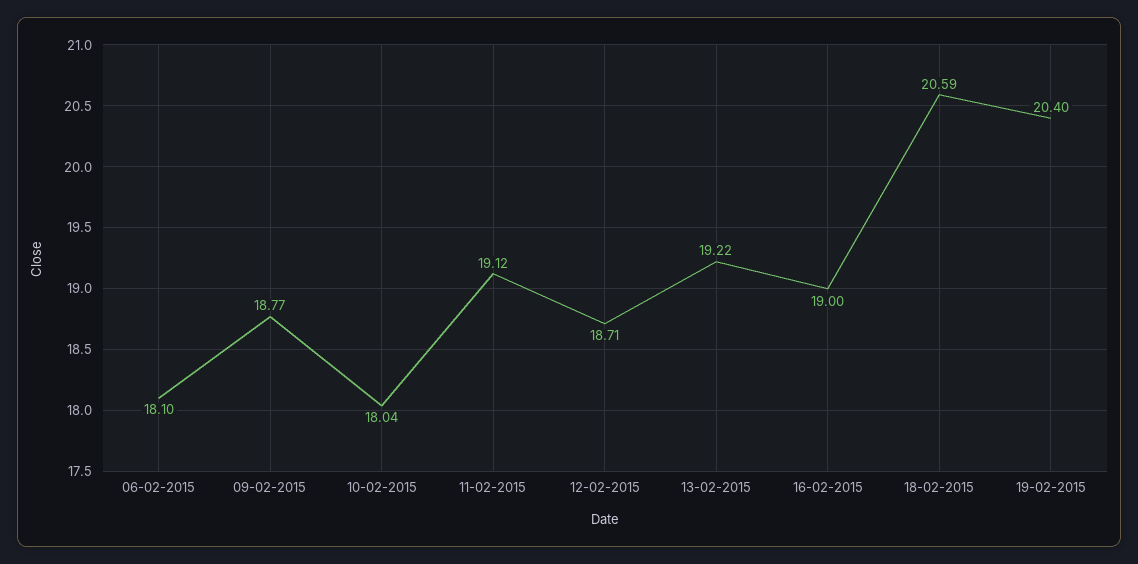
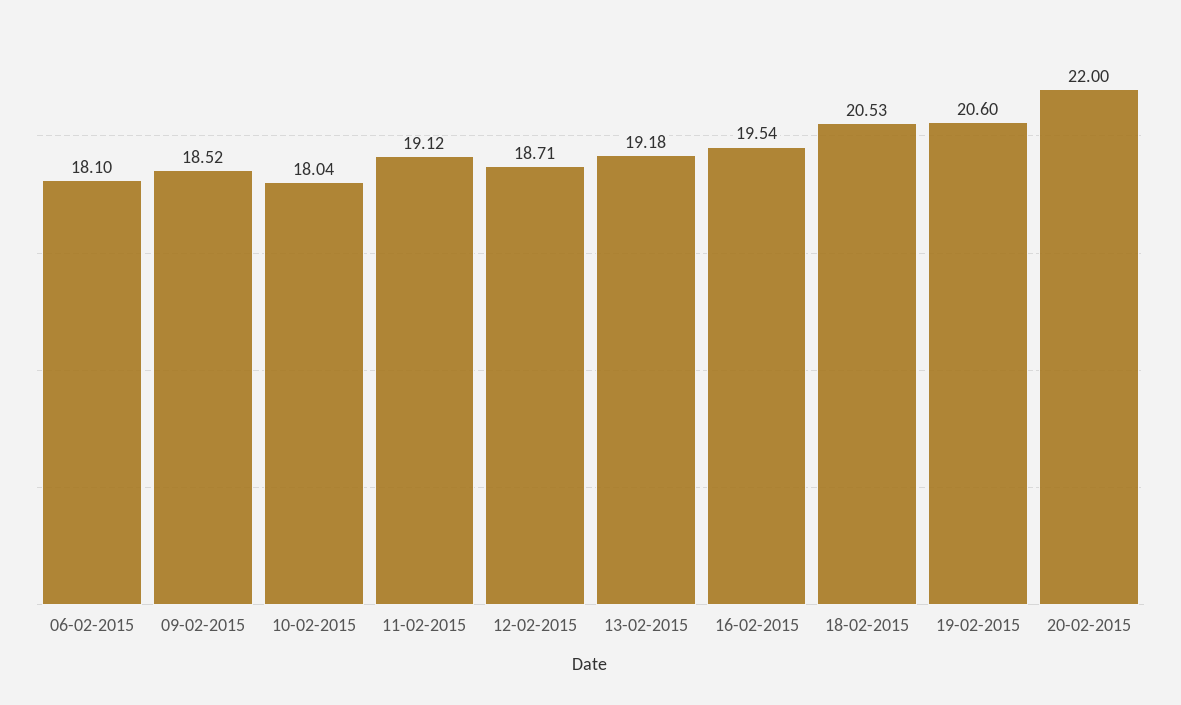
09-02-2015: 18.77 -> 18.52
13-02-2015: 19.22 -> 19.18
16-02-2015: 19 -> 19.54
18-02-2015: 20.59 -> 20.53
19-02-2015: 20.4 -> 20.6
20-02-2015: none -> 22

